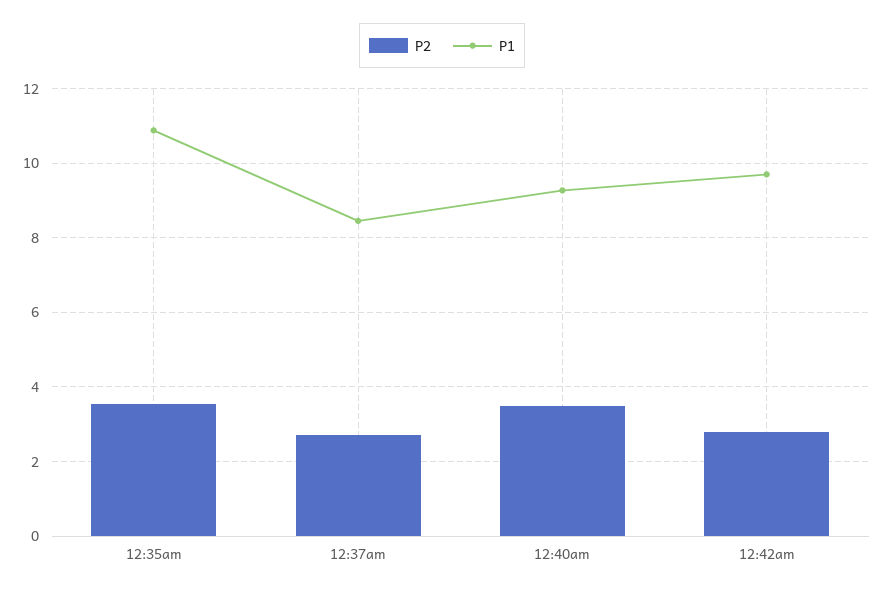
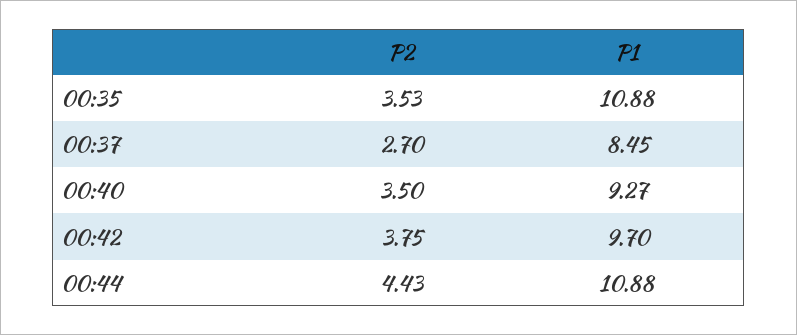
P2, 12:42am: 2.8 -> 3.75
P2, 00:44: none -> 4.43
P1, 00:44: none -> 10.88

